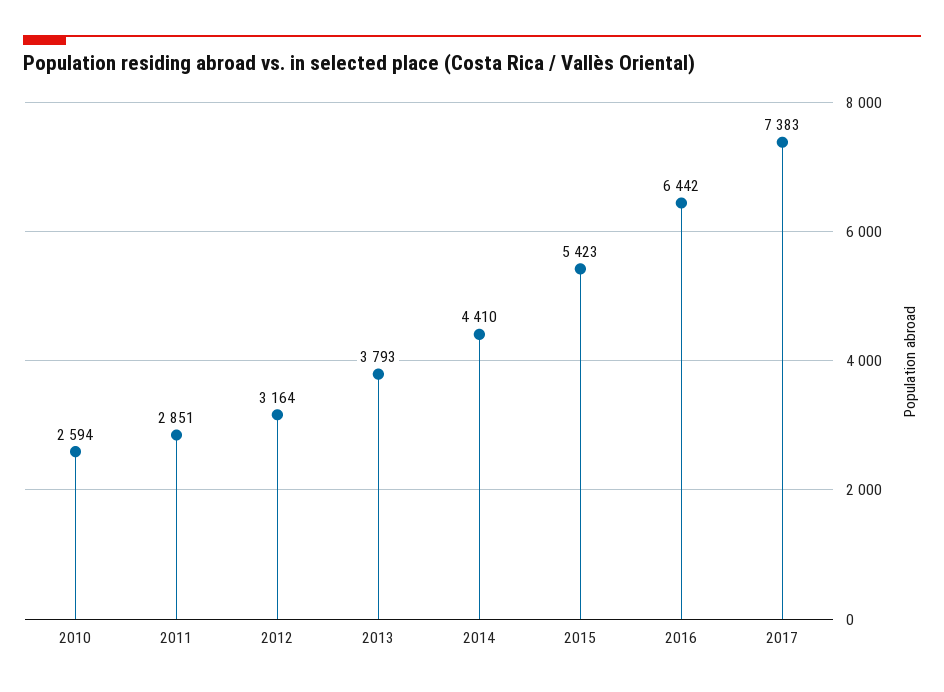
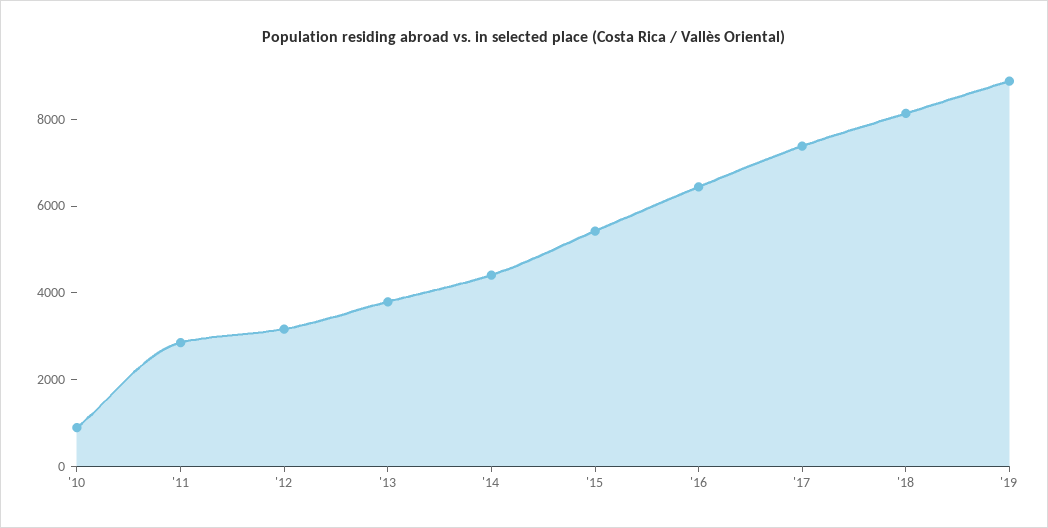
2010: 2594 -> 1000
'18: none -> 8000
'19: none -> 9000

